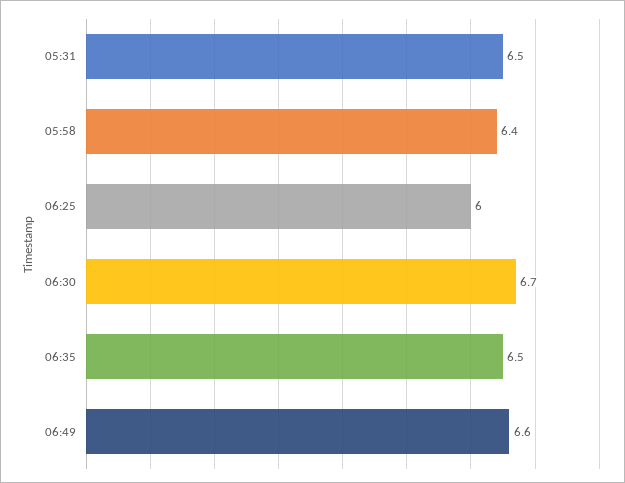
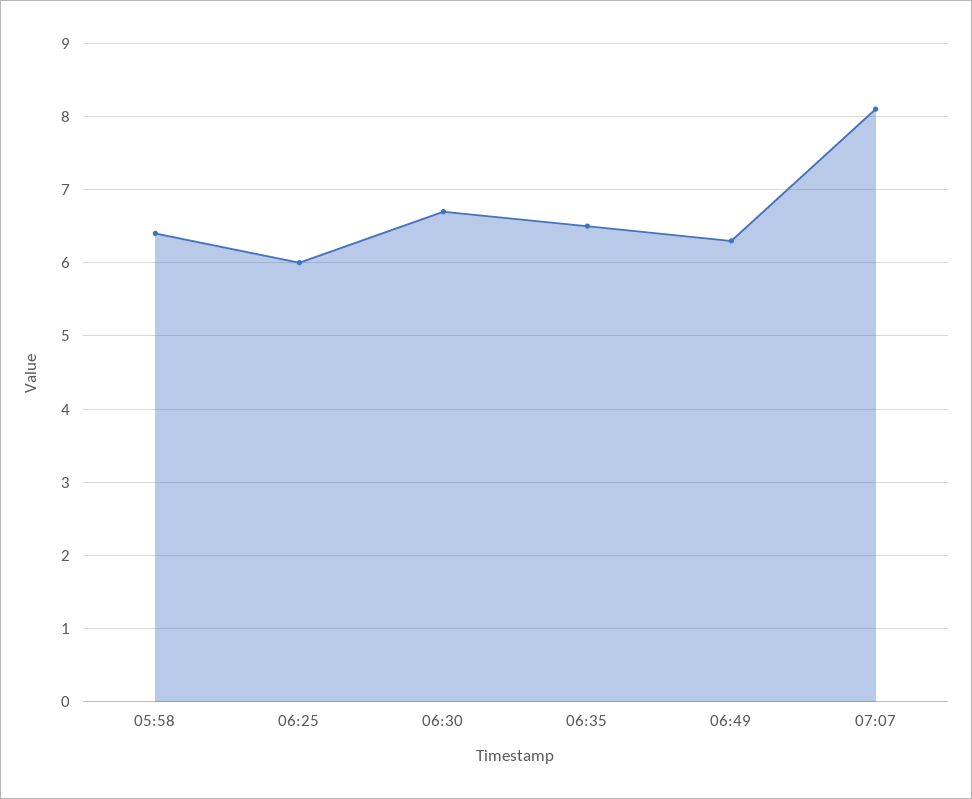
05:31: 6.5 -> none
06:49: 6.6 -> 6.3
07:07: none -> 8.1

